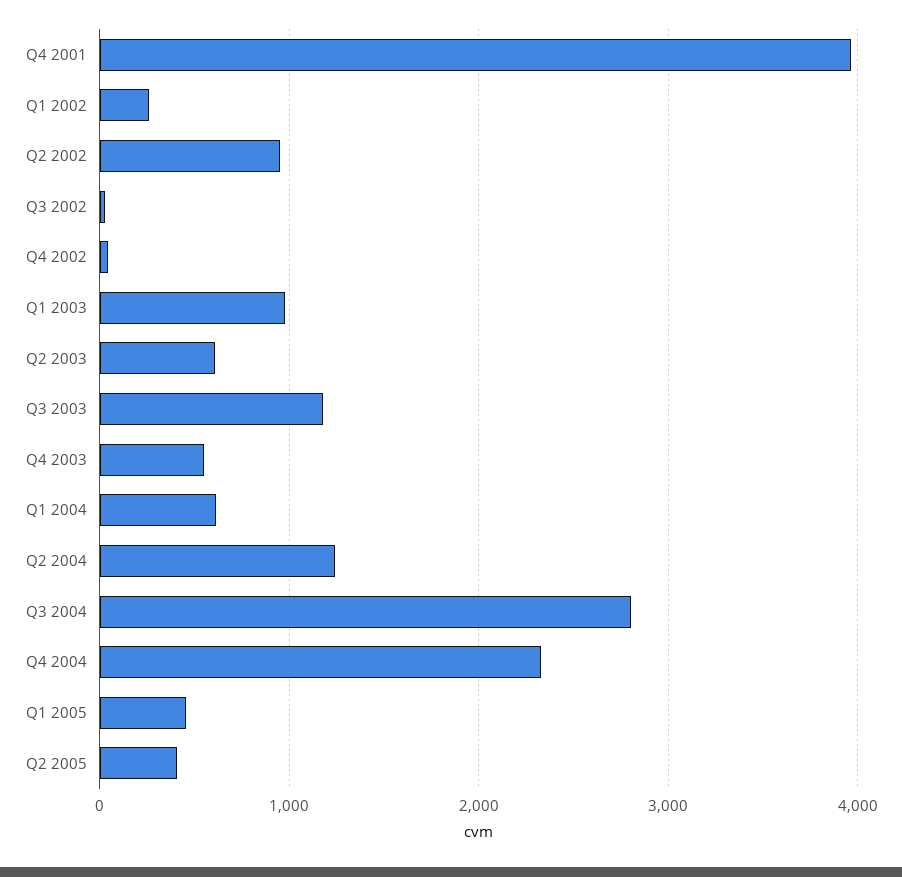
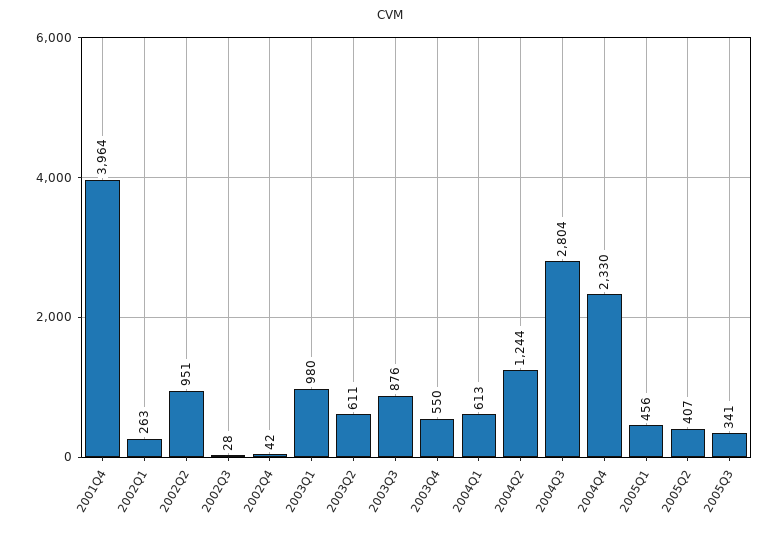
Q3 2003: 1200 -> 876
2005Q3: none -> 341

